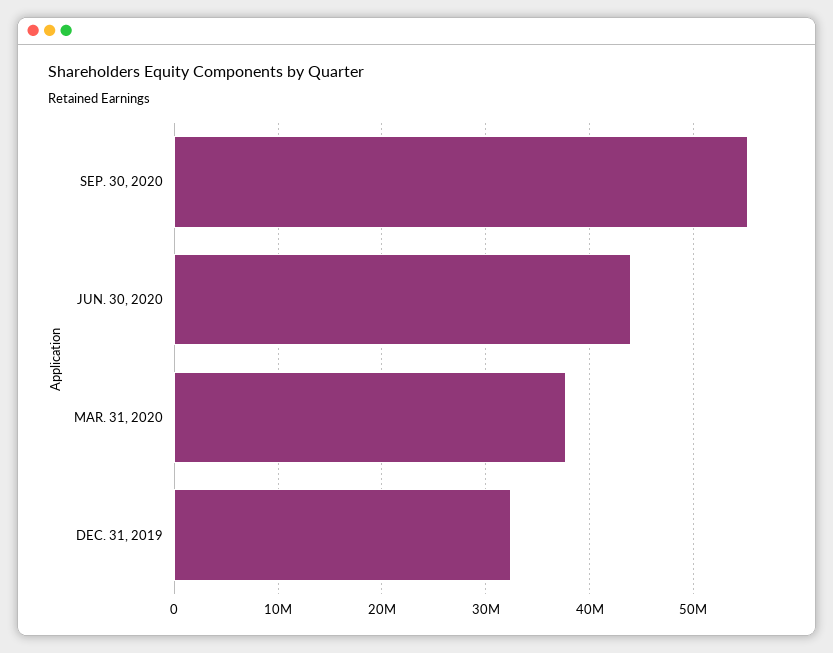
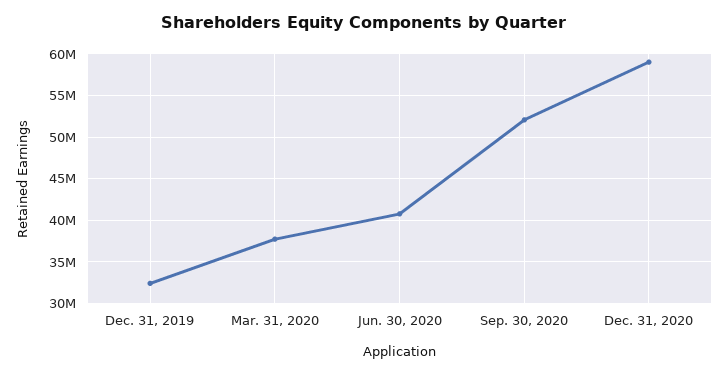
SEP. 30, 2020: 55000000 -> 52000000
JUN. 30, 2020: 44000000 -> 41000000
Dec. 31, 2020: none -> 59000000

